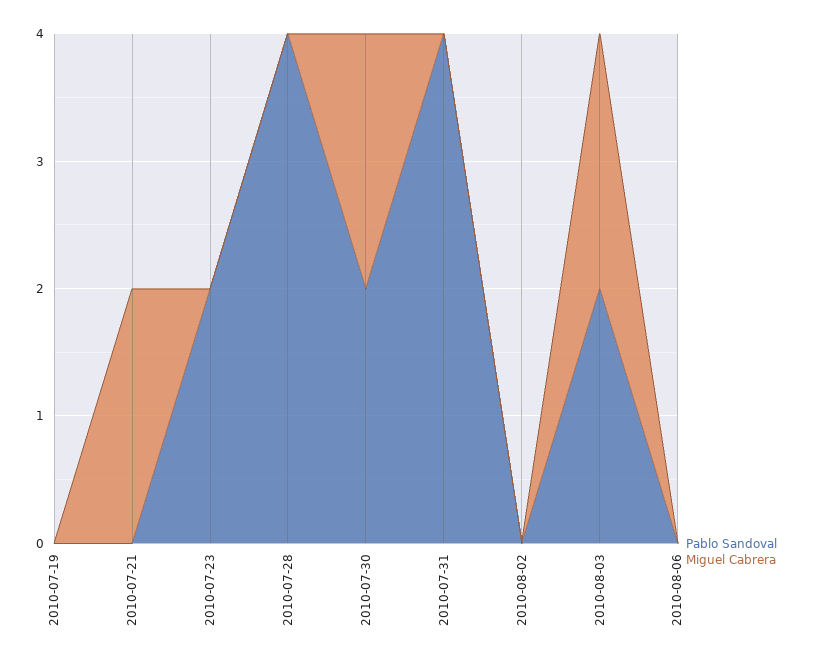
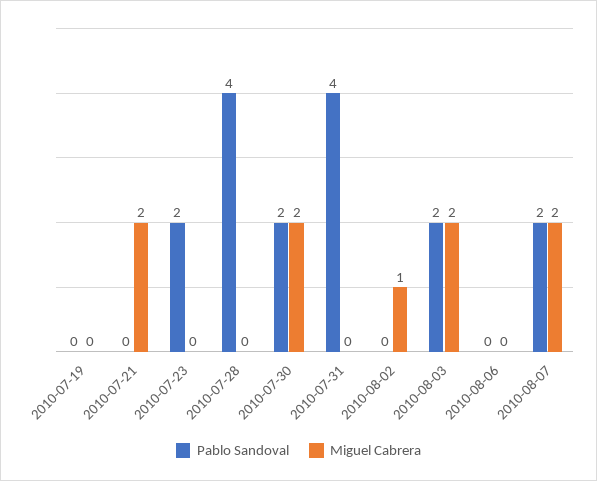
Miguel Cabrera, 2010-08-02: 0 -> 1
Pablo Sandoval, 2010-08-07: none -> 2
Miguel Cabrera, 2010-08-07: none -> 2

